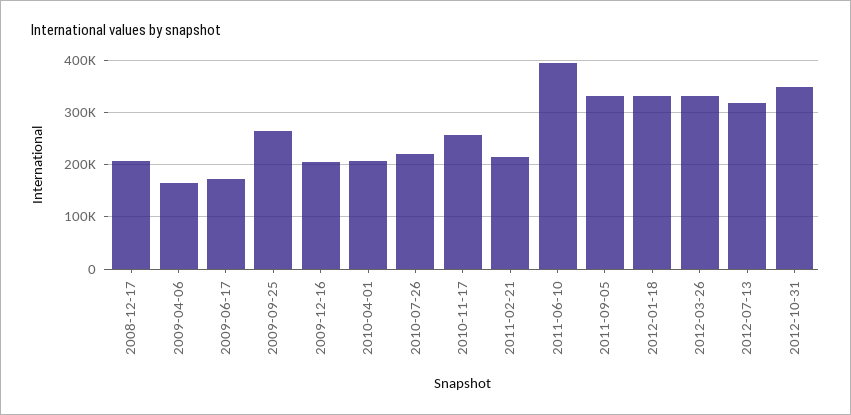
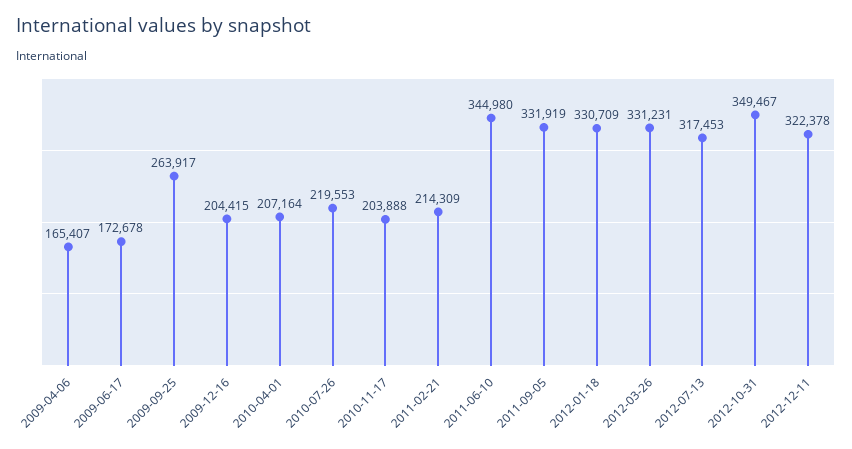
2008-12-17: 200000 -> none
2010-11-17: 260000 -> 203888
2011-06-10: 400000 -> 344980
2012-12-11: none -> 322378

